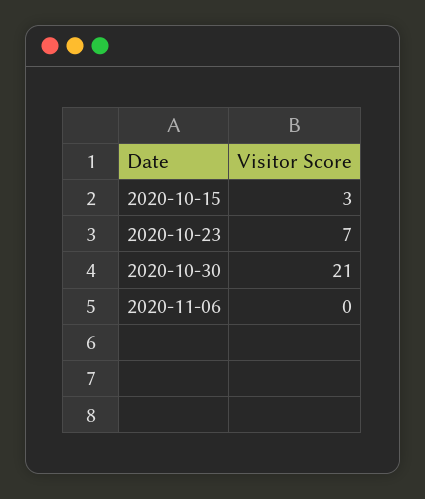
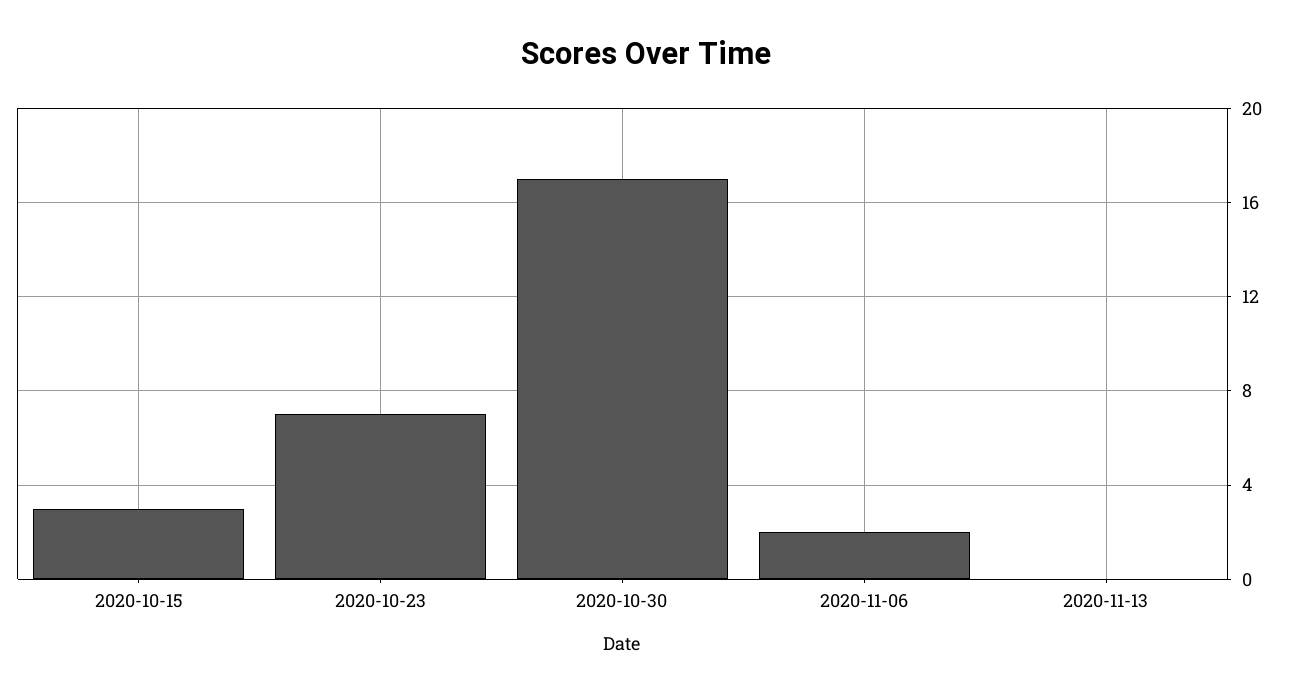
2020-10-30: 21 -> 17
2020-11-06: 0 -> 2
2020-11-13: none -> 0

